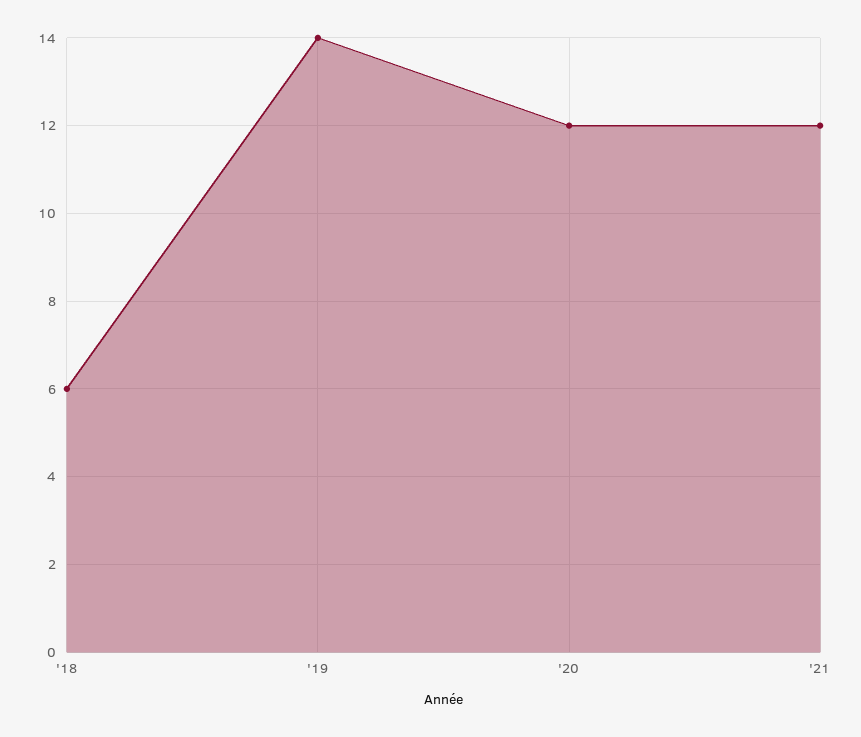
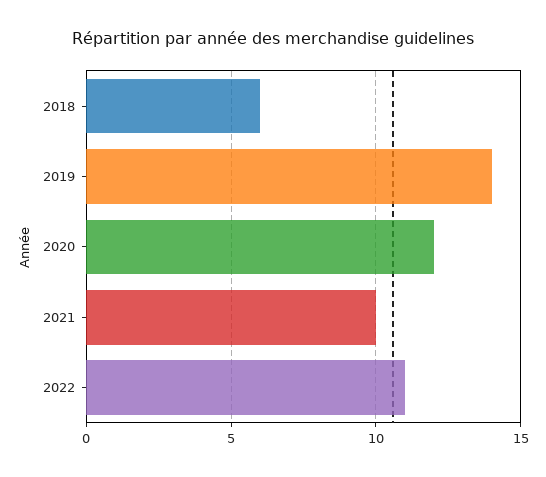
'21: 12 -> 10
2022: none -> 11

